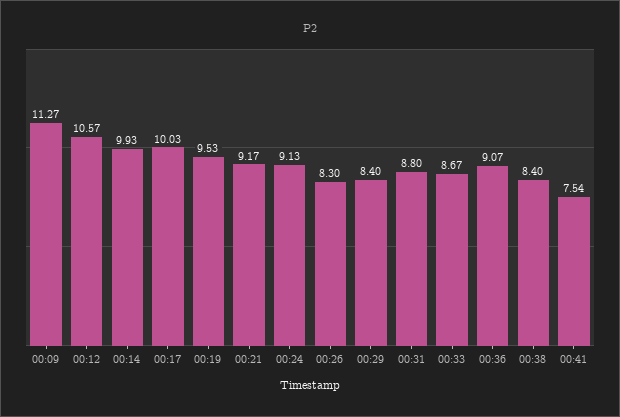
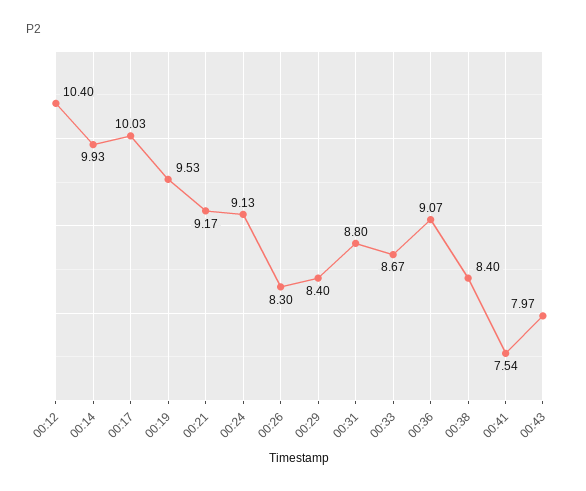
00:09: 11.27 -> none
00:12: 10.57 -> 10.4
00:43: none -> 7.97

